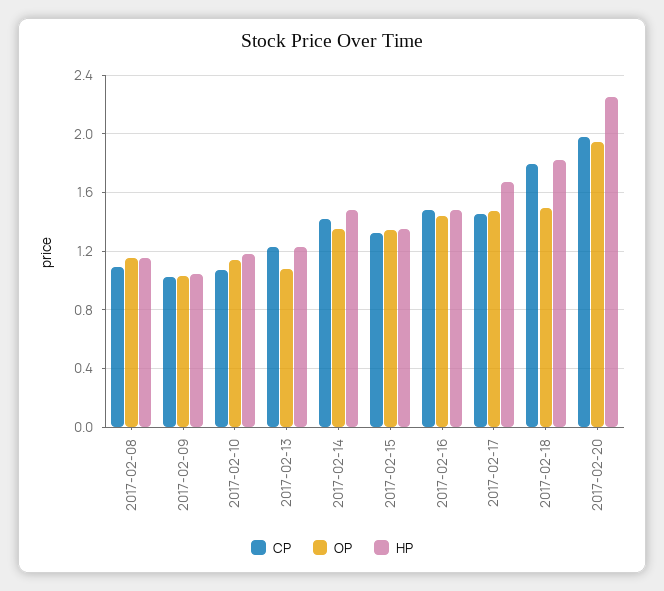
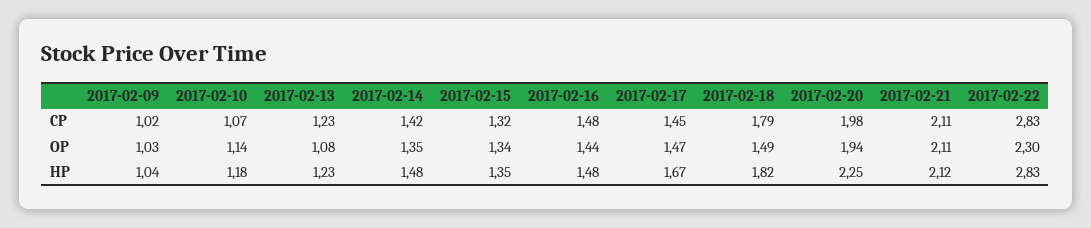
CP, 2017-02-08: 1.1 -> none
OP, 2017-02-08: 1.15 -> none
HP, 2017-02-08: 1.15 -> none
CP, 2017-02-21: none -> 2.11
CP, 2017-02-22: none -> 2.83
OP, 2017-02-21: none -> 2.11
OP, 2017-02-22: none -> 2.3
HP, 2017-02-21: none -> 2.12
HP, 2017-02-22: none -> 2.83

